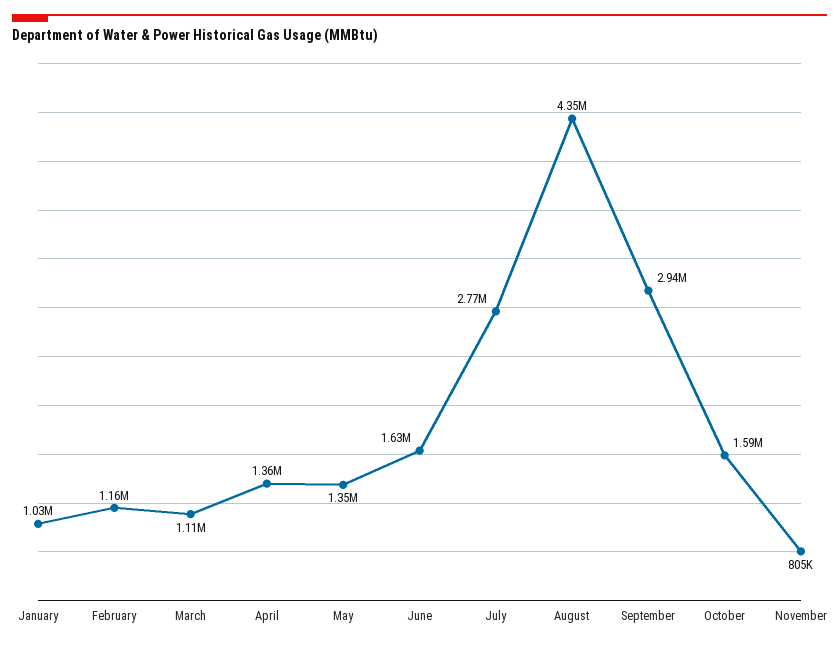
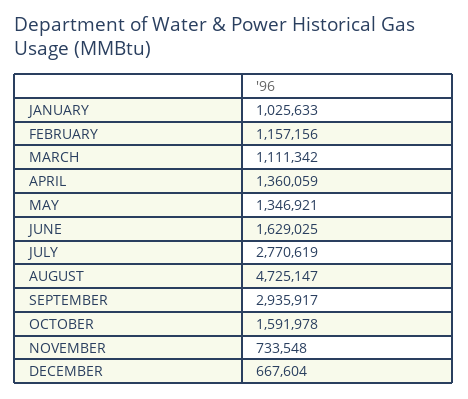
August: 4350000 -> 4725147
November: 805000 -> 733548
DECEMBER: none -> 667604

